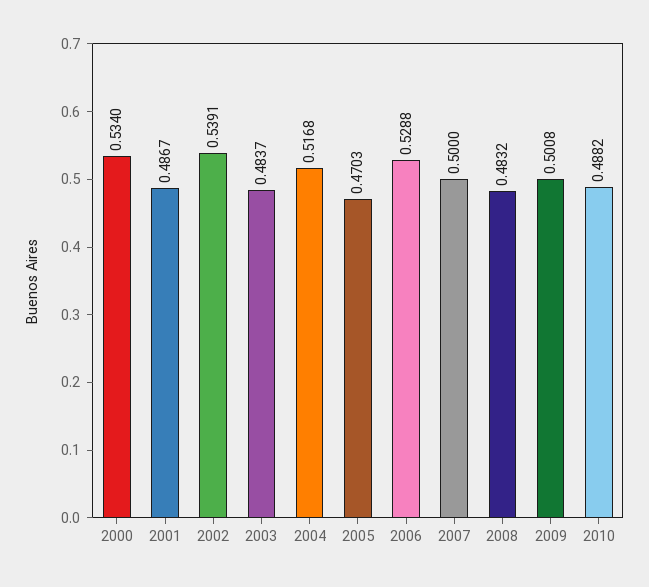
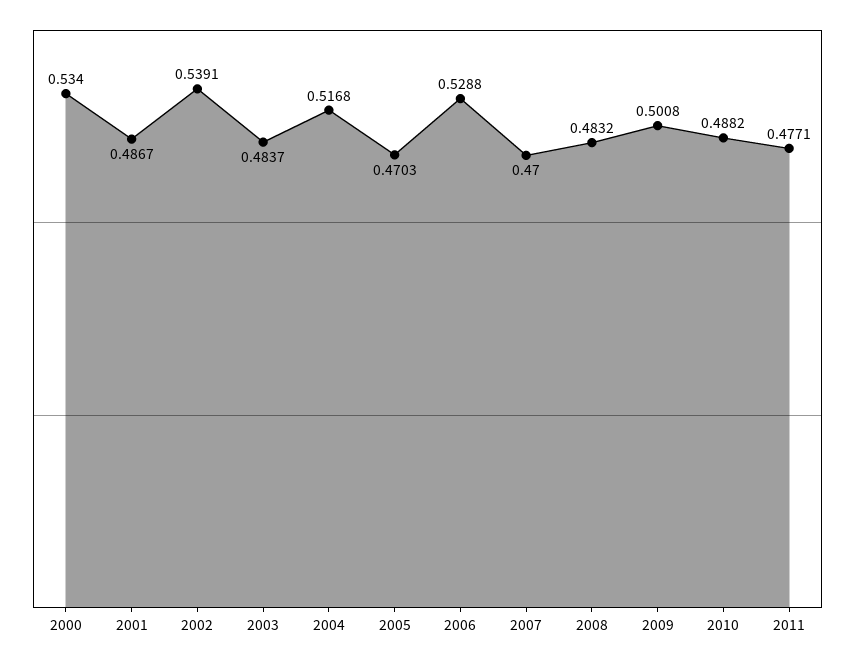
2007: 0.5 -> 0.47
2011: none -> 0.4771

